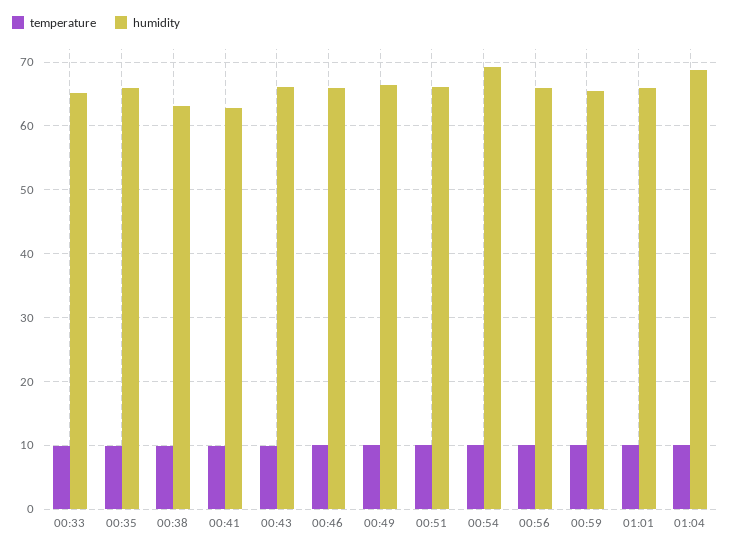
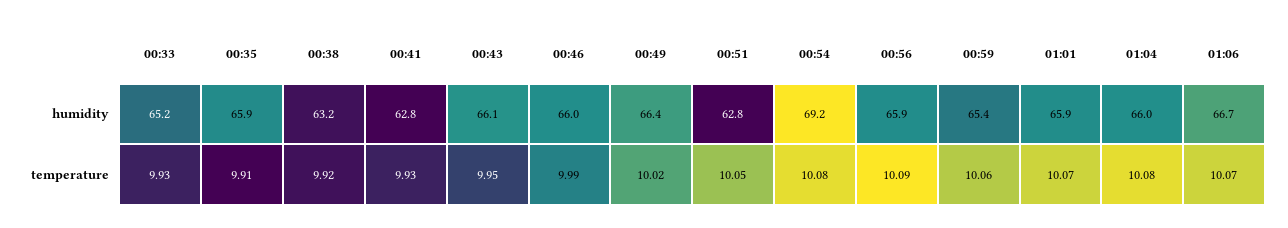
humidity, 00:51: 66 -> 62.8
humidity, 01:04: 69 -> 66
humidity, 01:06: none -> 66.7
temperature, 01:06: none -> 10.07

